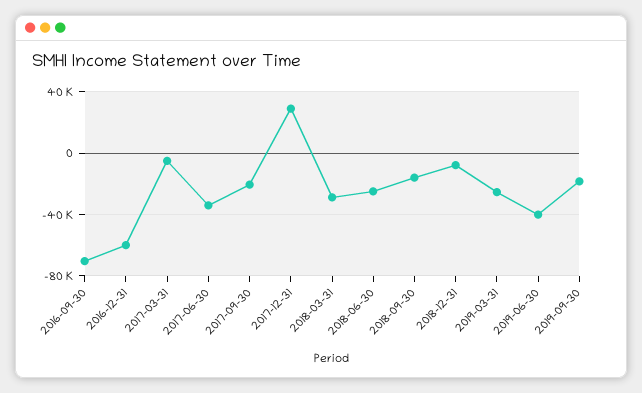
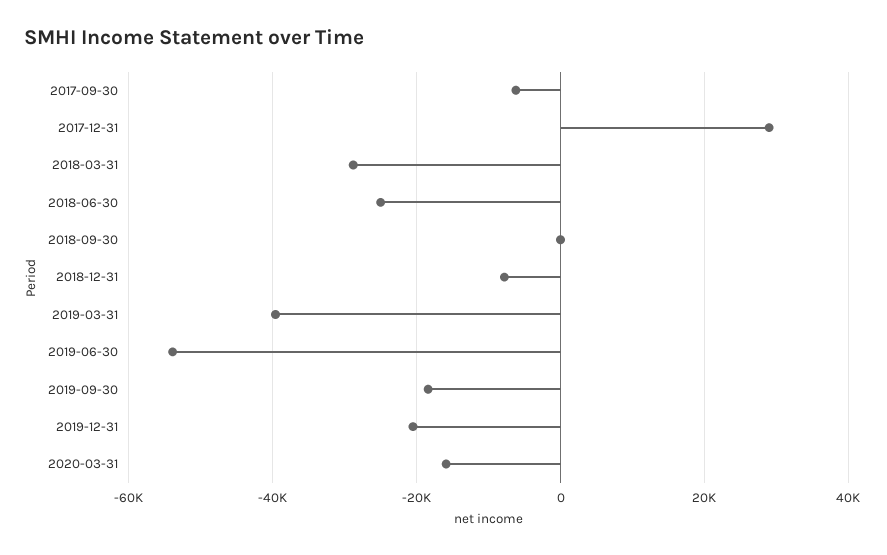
2016-09-30: -70000 -> none
2016-12-31: -60000 -> none
2017-03-31: -5000 -> none
2017-06-30: -35000 -> none
2017-09-30: -20000 -> -6000
2018-09-30: -15000 -> 0
2019-03-31: -25000 -> -40000
2019-06-30: -40000 -> -54000
2019-12-31: none -> -20000
2020-03-31: none -> -16000

